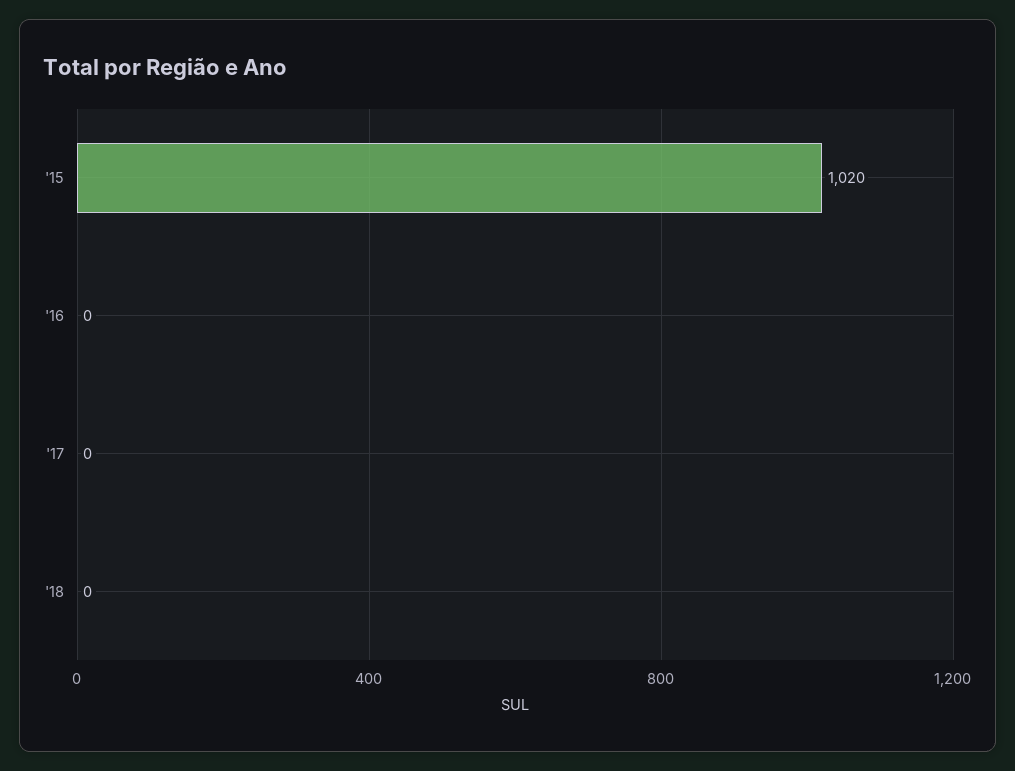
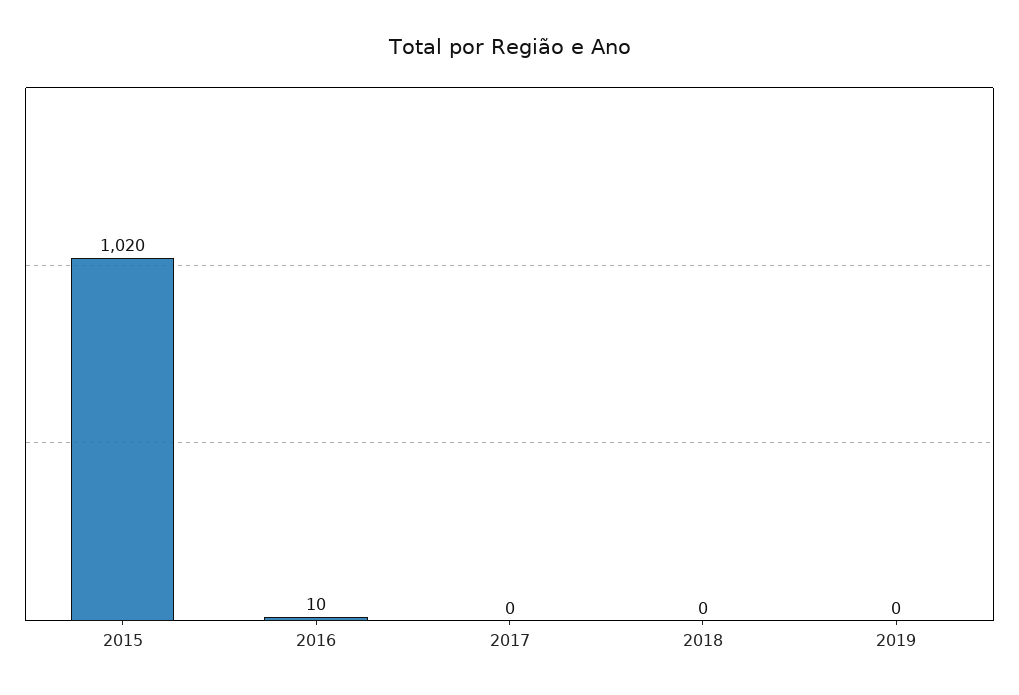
'16: 0 -> 10
2019: none -> 0

